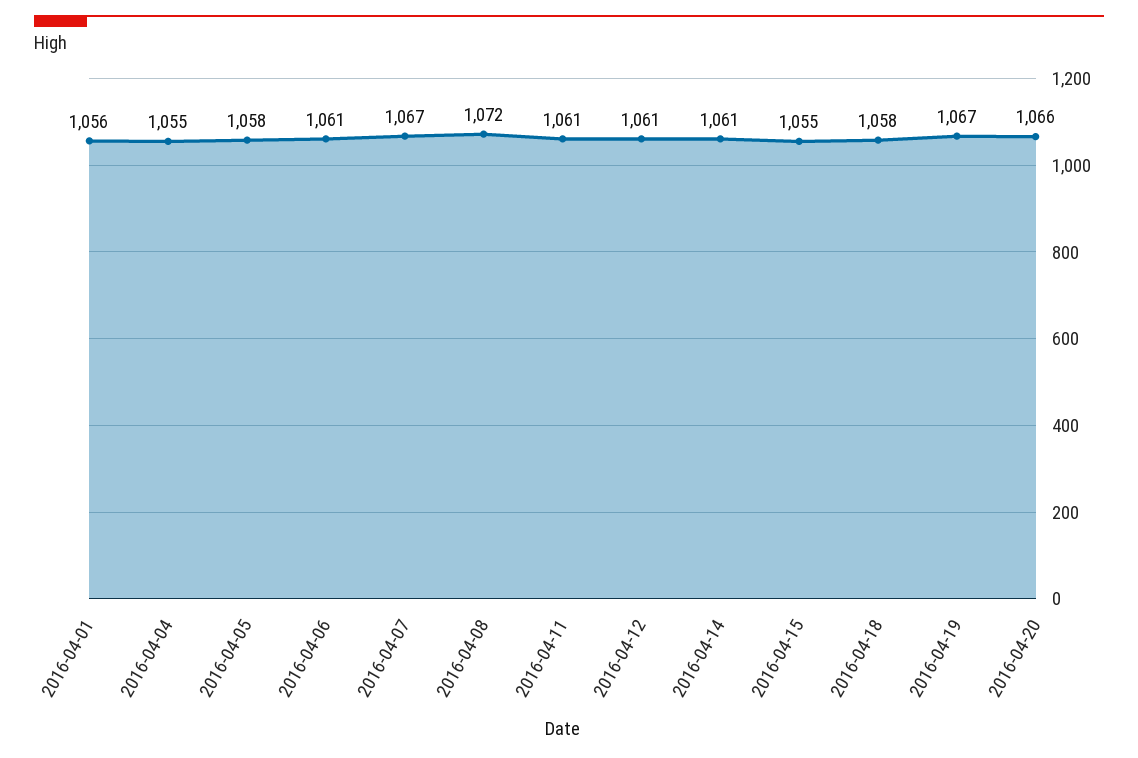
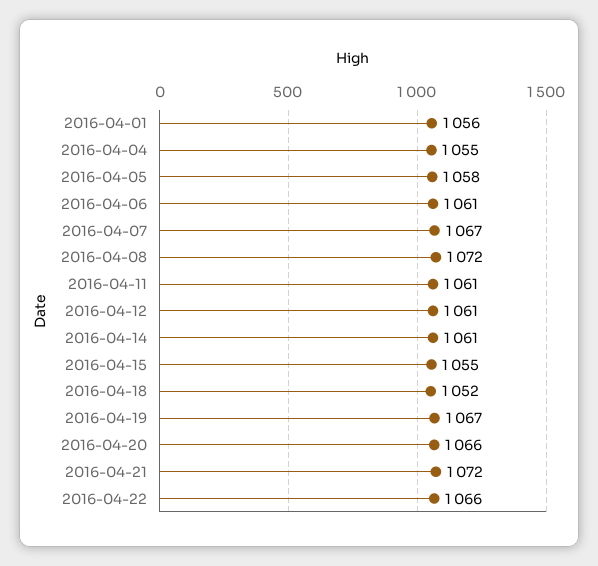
2016-04-18: 1058 -> 1052
2016-04-21: none -> 1072
2016-04-22: none -> 1066

